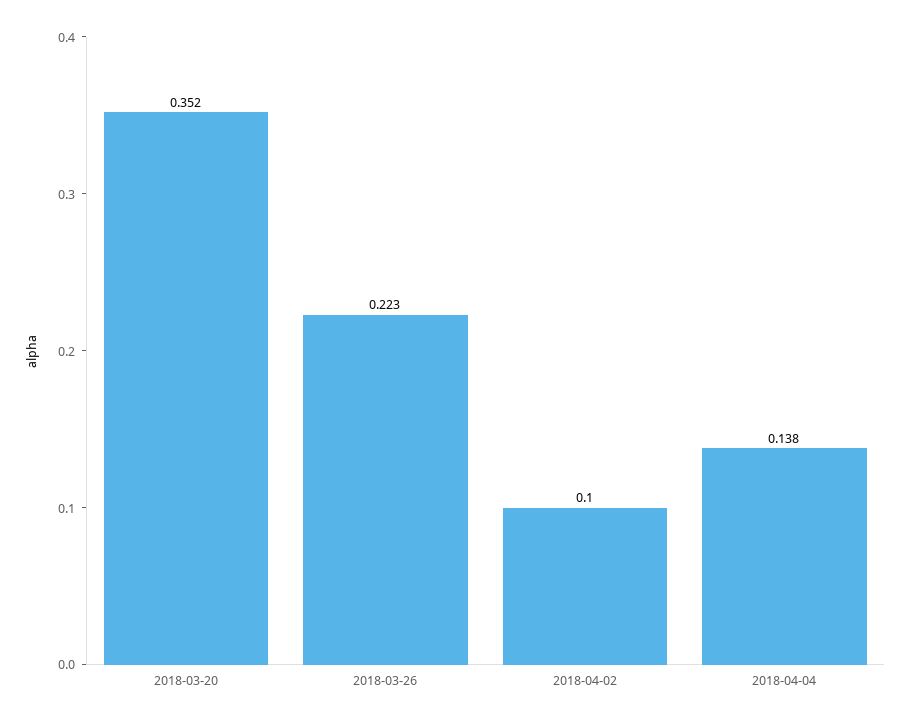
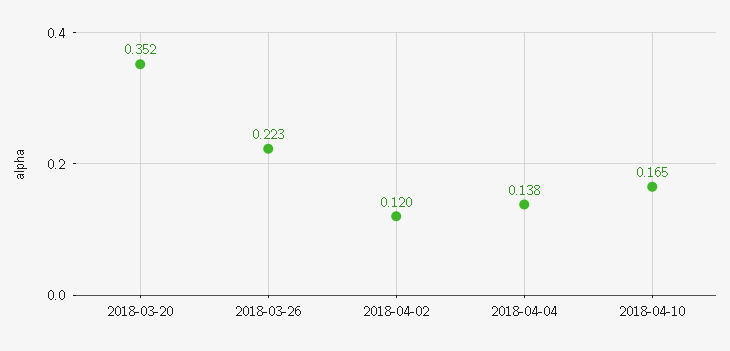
2018-04-02: 0.1 -> 0.12
2018-04-10: none -> 0.165

